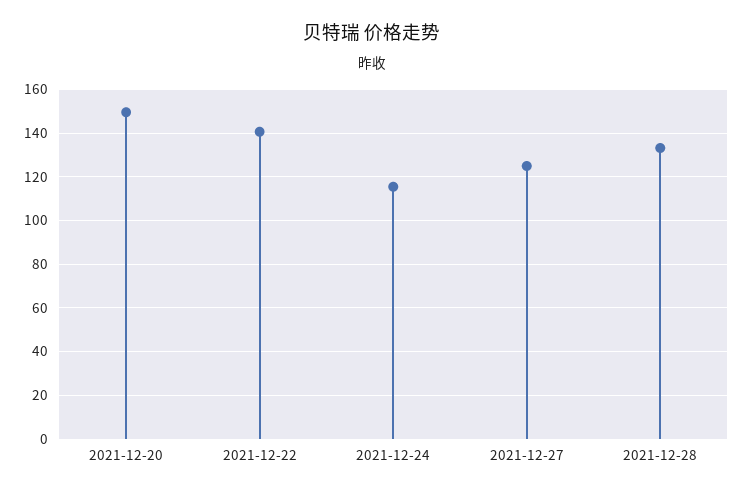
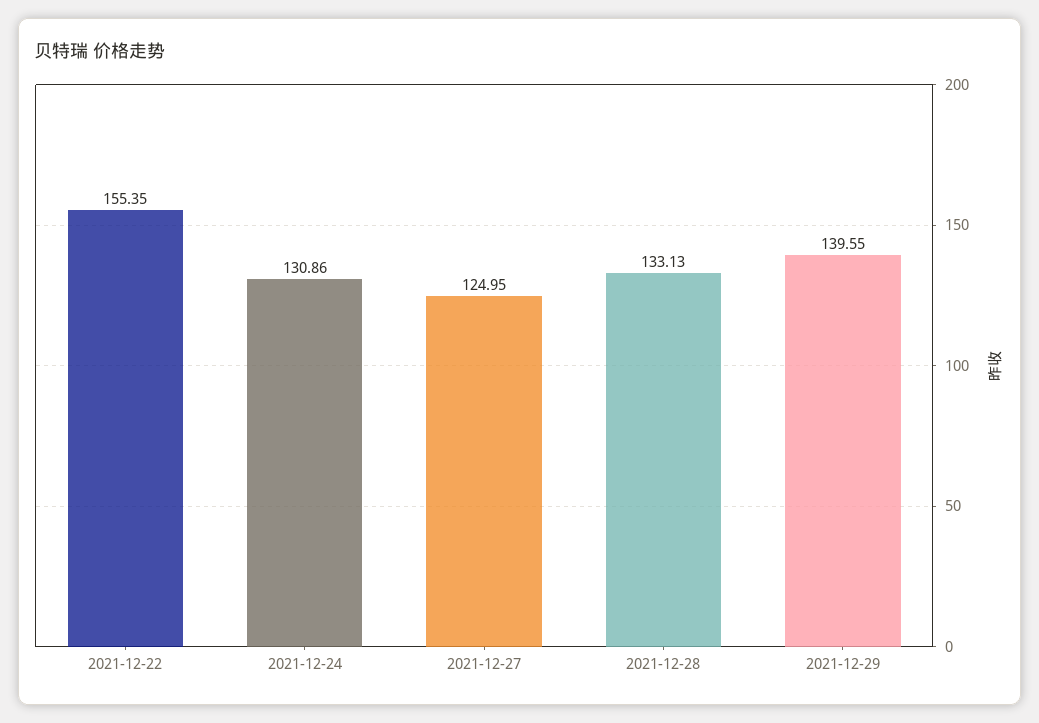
2021-12-20: 150 -> none
2021-12-22: 140 -> 155.35
2021-12-24: 115 -> 130.86
2021-12-29: none -> 139.55

